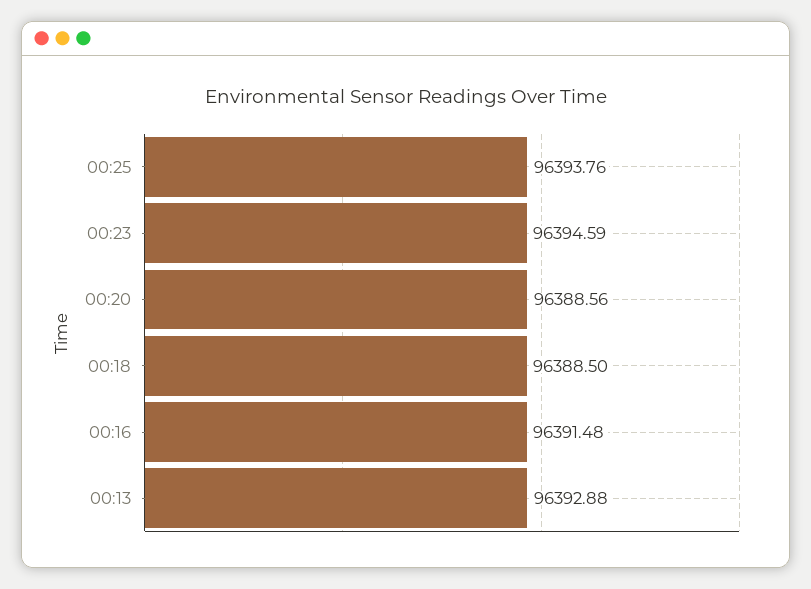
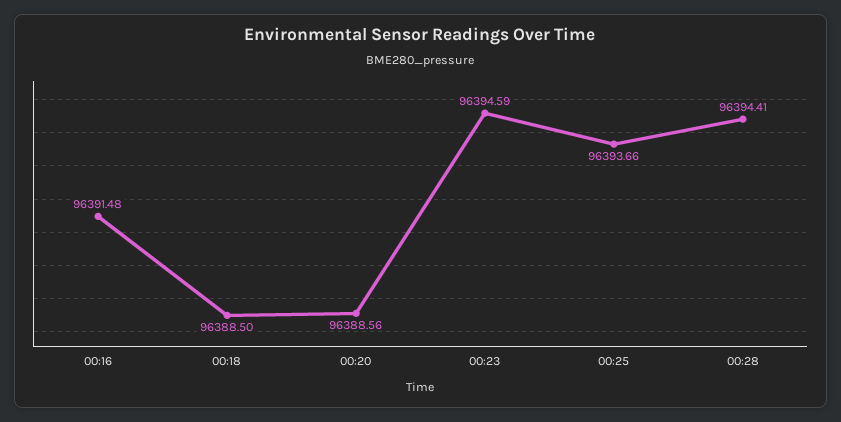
00:25: 96393.76 -> 96393.66
00:13: 96392.88 -> none
00:28: none -> 96394.41

